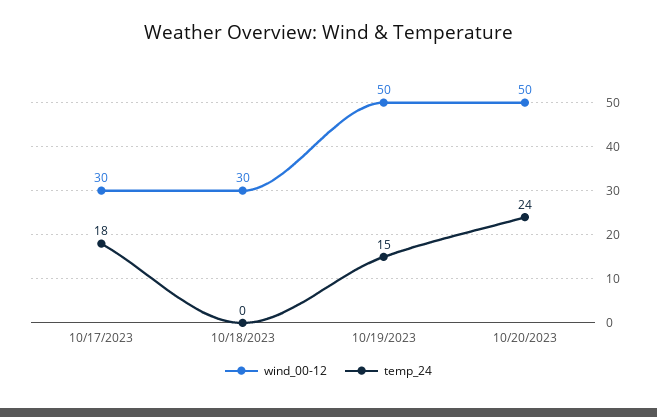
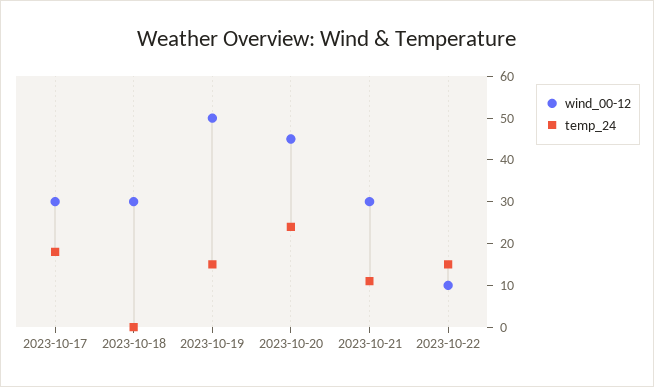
wind_00-12, 10/20/2023: 50 -> 45
wind_00-12, 2023-10-21: none -> 30
temp_24, 2023-10-21: none -> 10
wind_00-12, 2023-10-22: none -> 10
temp_24, 2023-10-22: none -> 15

